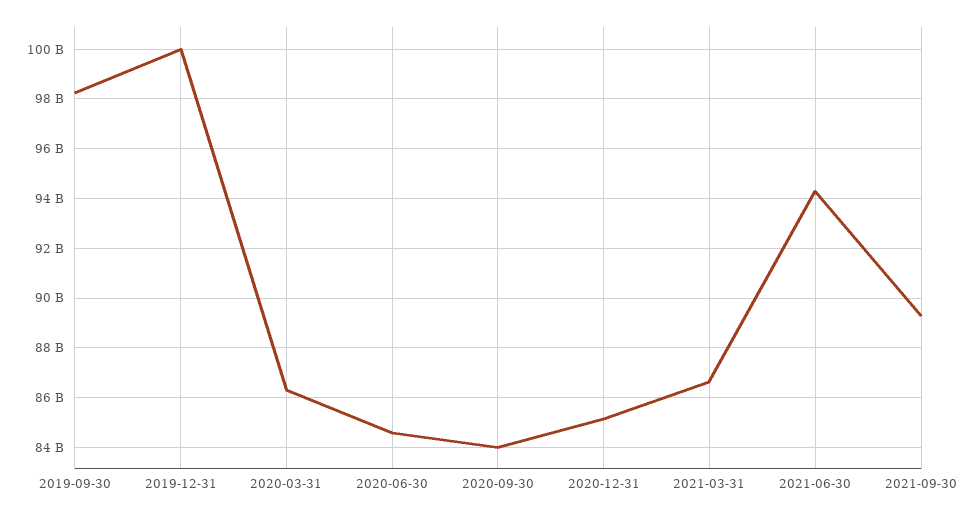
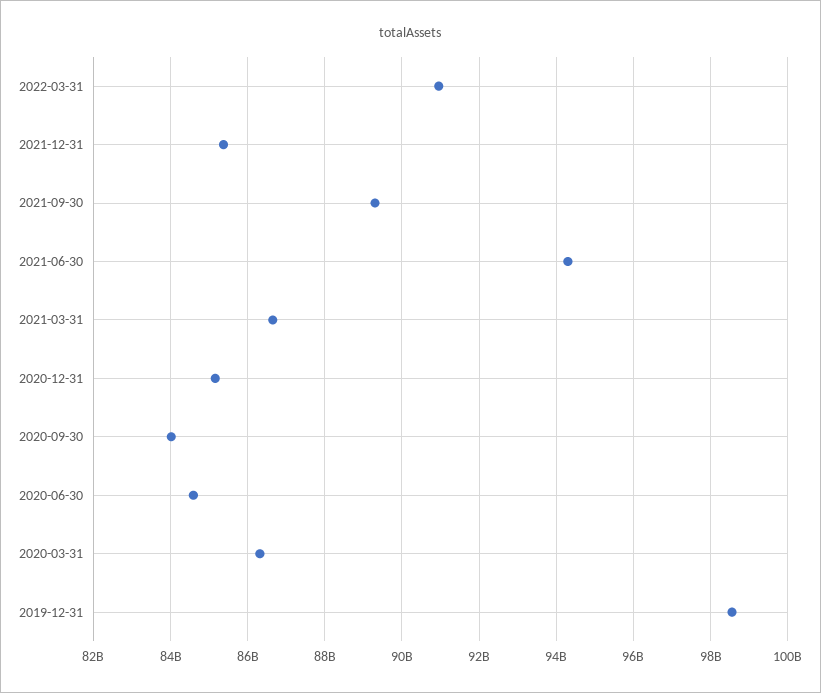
2019-09-30: 98250000000 -> none
2019-12-31: 100000000000 -> 98600000000
2022-03-31: none -> 91000000000
2021-12-31: none -> 85400000000

